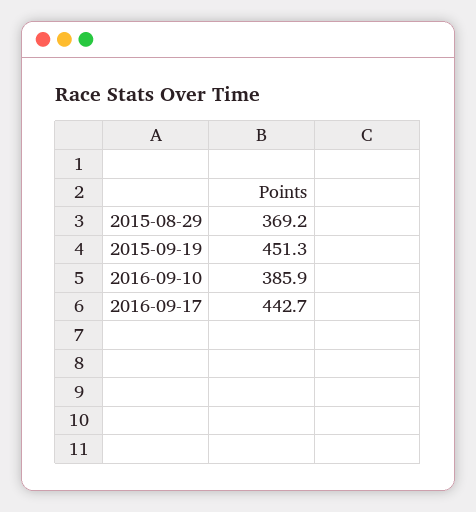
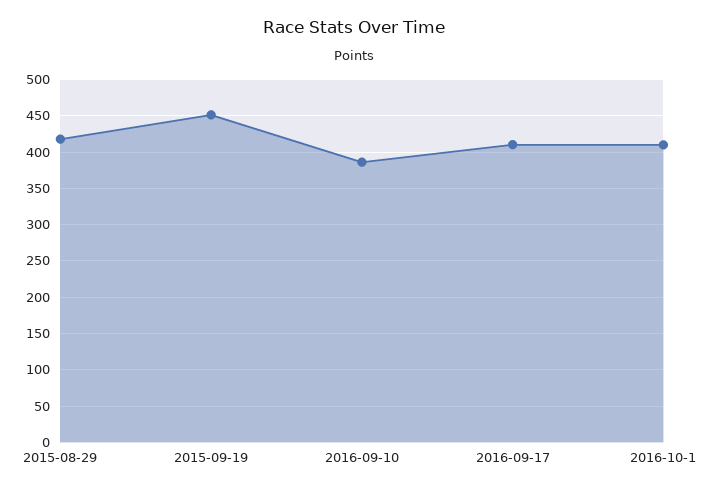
2015-08-29: 369.2 -> 420
2016-09-17: 442.7 -> 410
2016-10-1: none -> 410

